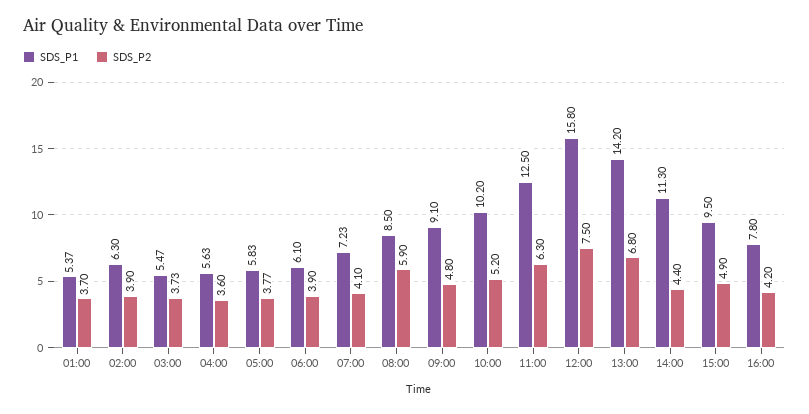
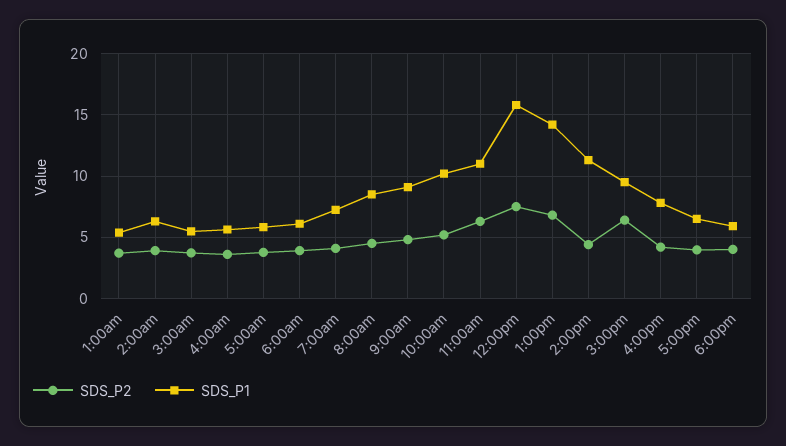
SDS_P2, 08:00: 5.9 -> 4.5
SDS_P1, 11:00: 12.5 -> 11
SDS_P2, 15:00: 4.9 -> 6.5
SDS_P2, 5:00pm: none -> 4
SDS_P1, 5:00pm: none -> 6.5
SDS_P2, 6:00pm: none -> 4
SDS_P1, 6:00pm: none -> 6

